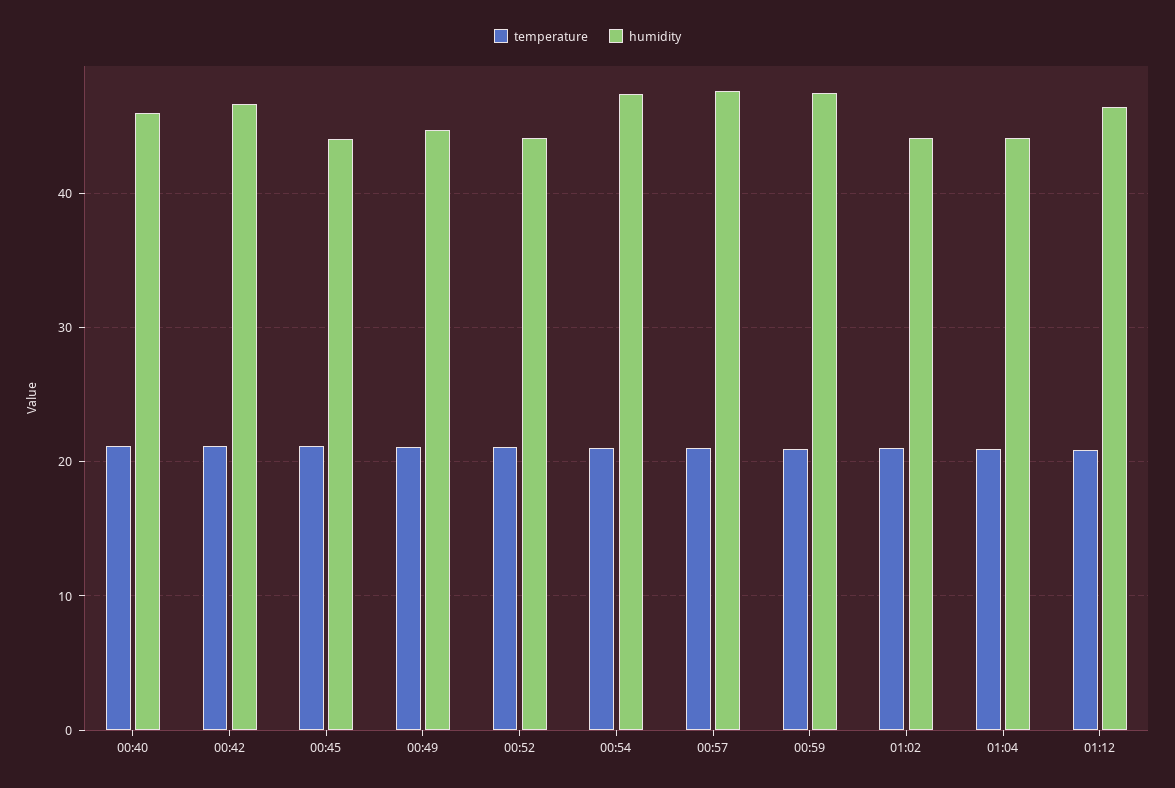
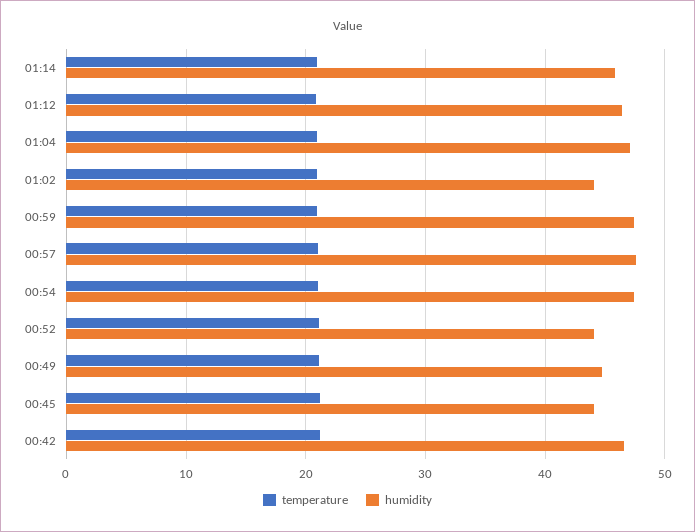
temperature, 00:40: 21 -> none
humidity, 00:40: 46 -> none
humidity, 01:04: 44 -> 47
temperature, 01:14: none -> 21
humidity, 01:14: none -> 46

